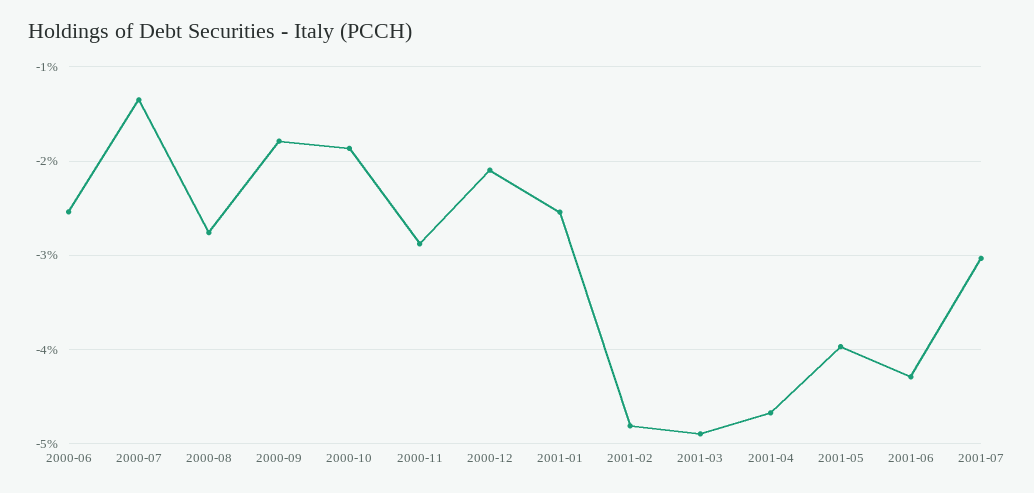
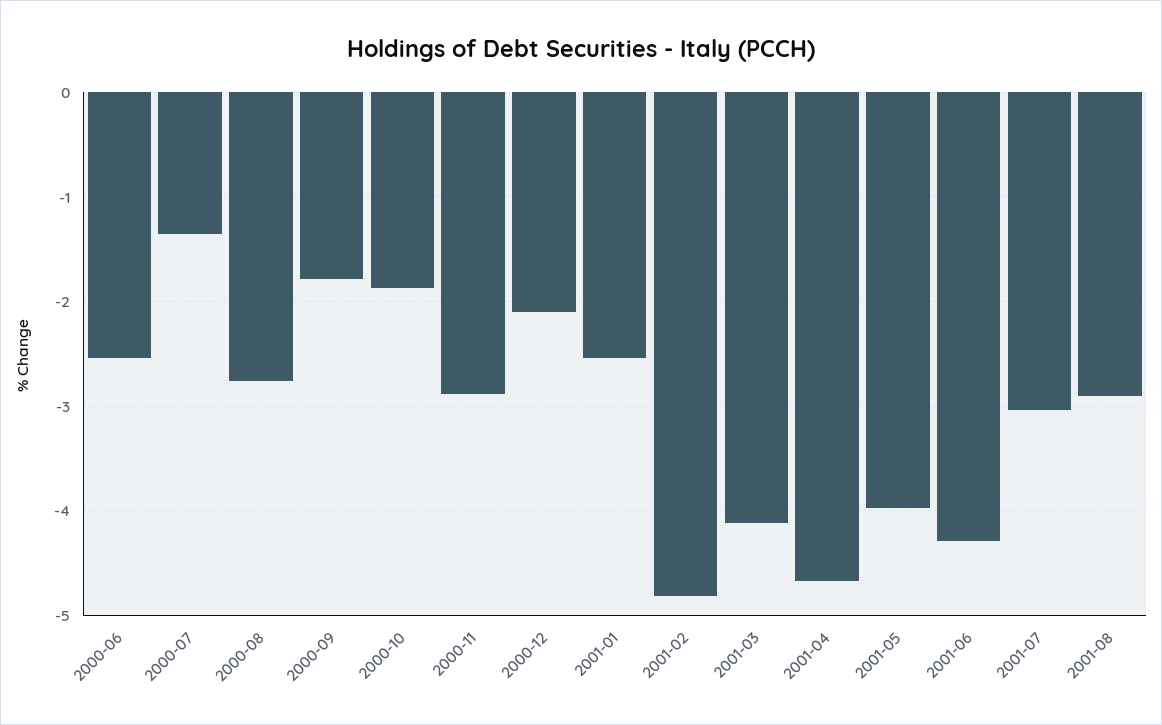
2001-03: -4.9 -> -4.1
2001-08: none -> -2.9

